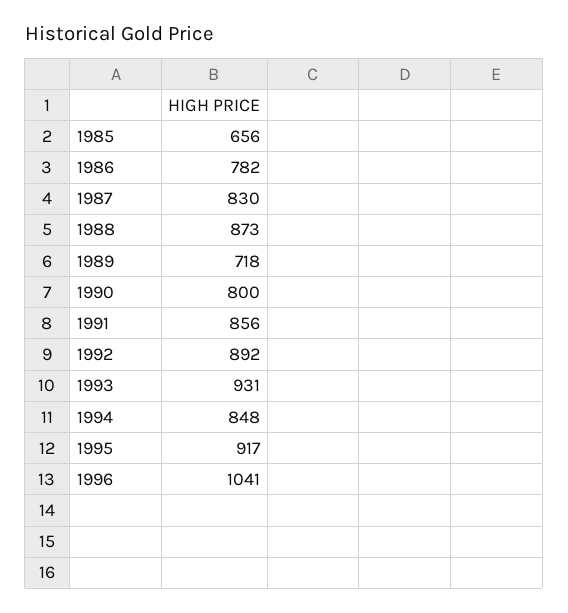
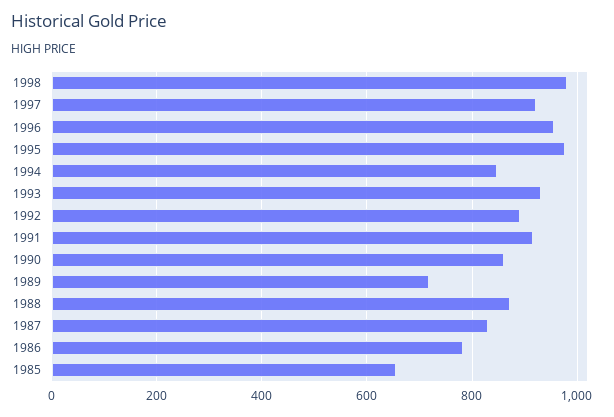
1990: 800 -> 860
1991: 856 -> 920
1995: 917 -> 980
1996: 1041 -> 960
1998: none -> 980
1997: none -> 920

